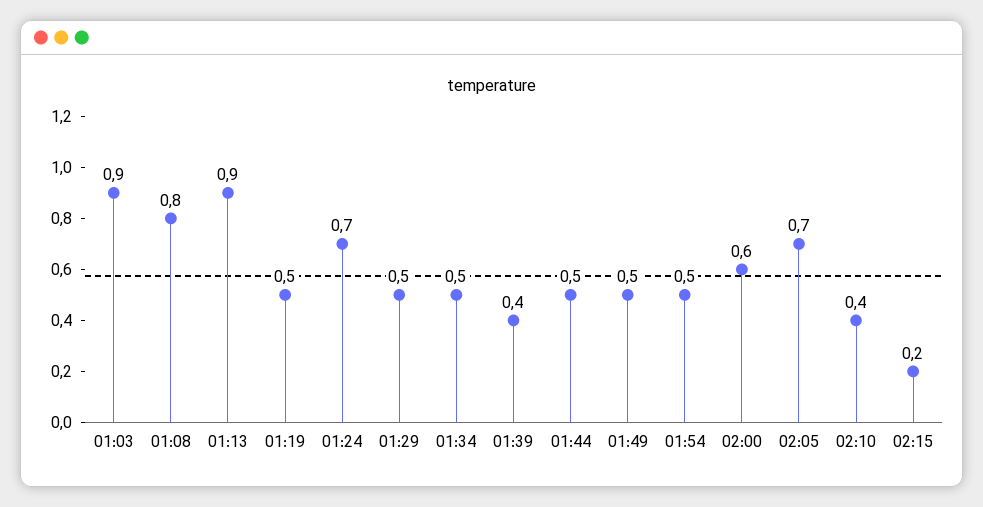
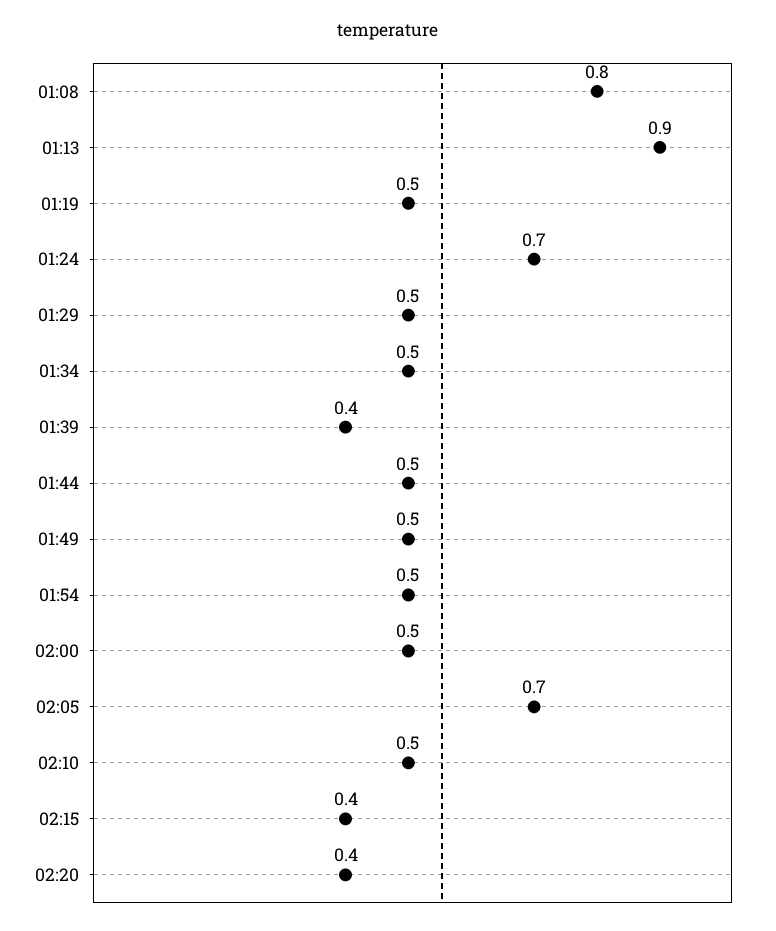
01:03: 0.9 -> none
02:00: 0.6 -> 0.5
02:10: 0.4 -> 0.5
02:15: 0.2 -> 0.4
02:20: none -> 0.4

